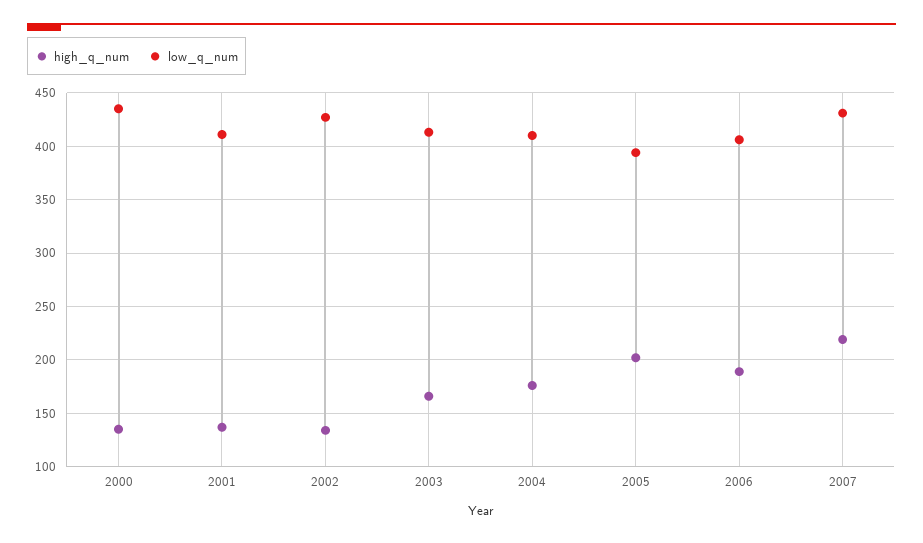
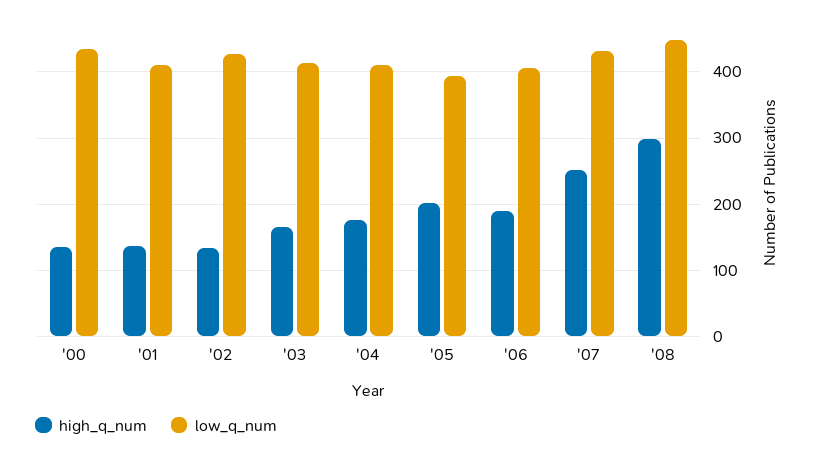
high_q_num, 2007: 220 -> 250
high_q_num, '08: none -> 300
low_q_num, '08: none -> 450

